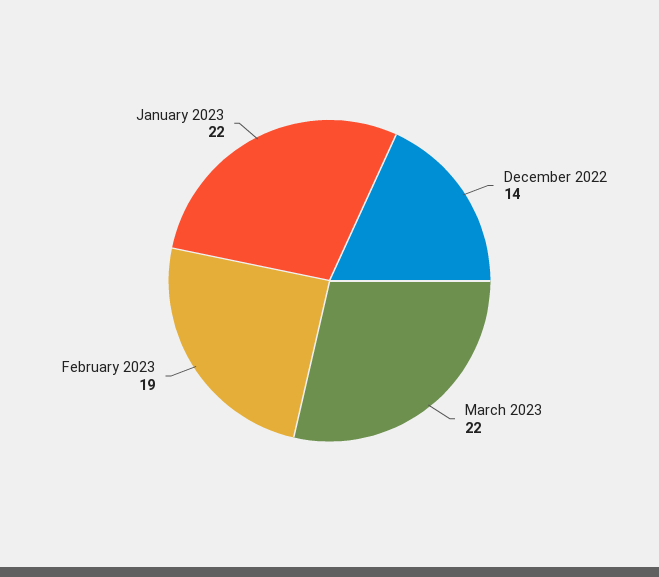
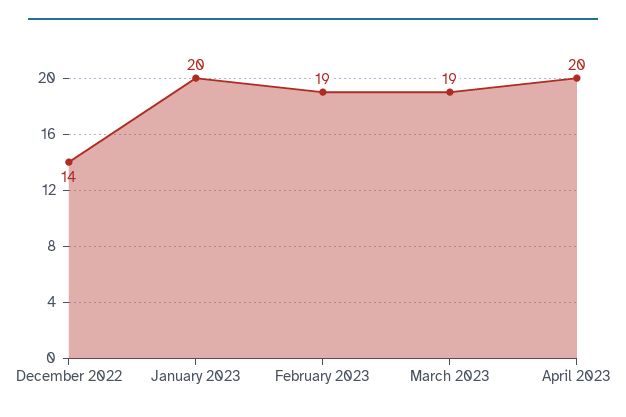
March 2023: 22 -> 19
January 2023: 22 -> 20
April 2023: none -> 20

